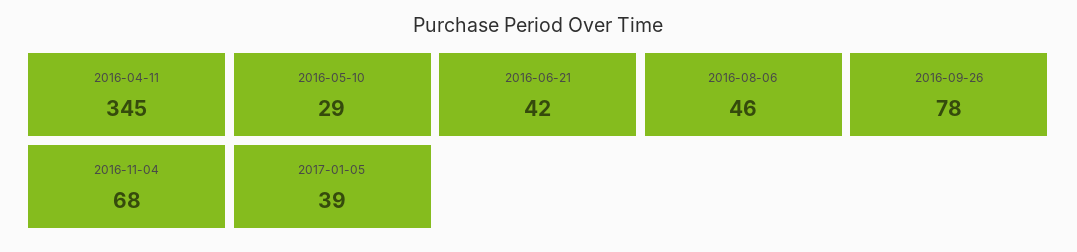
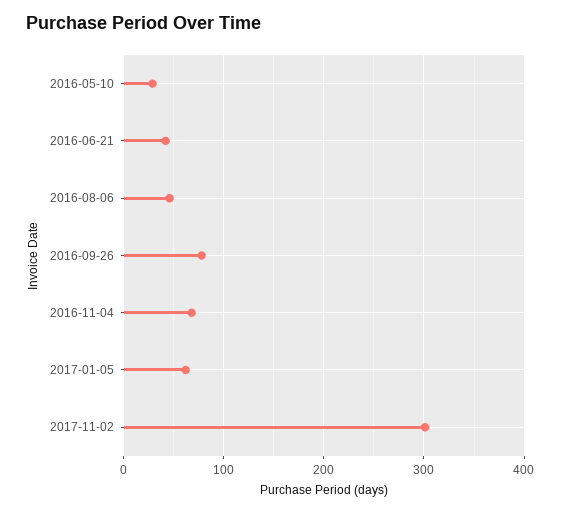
2016-04-11: 345 -> none
2017-01-05: 39 -> 60
2017-11-02: none -> 300

